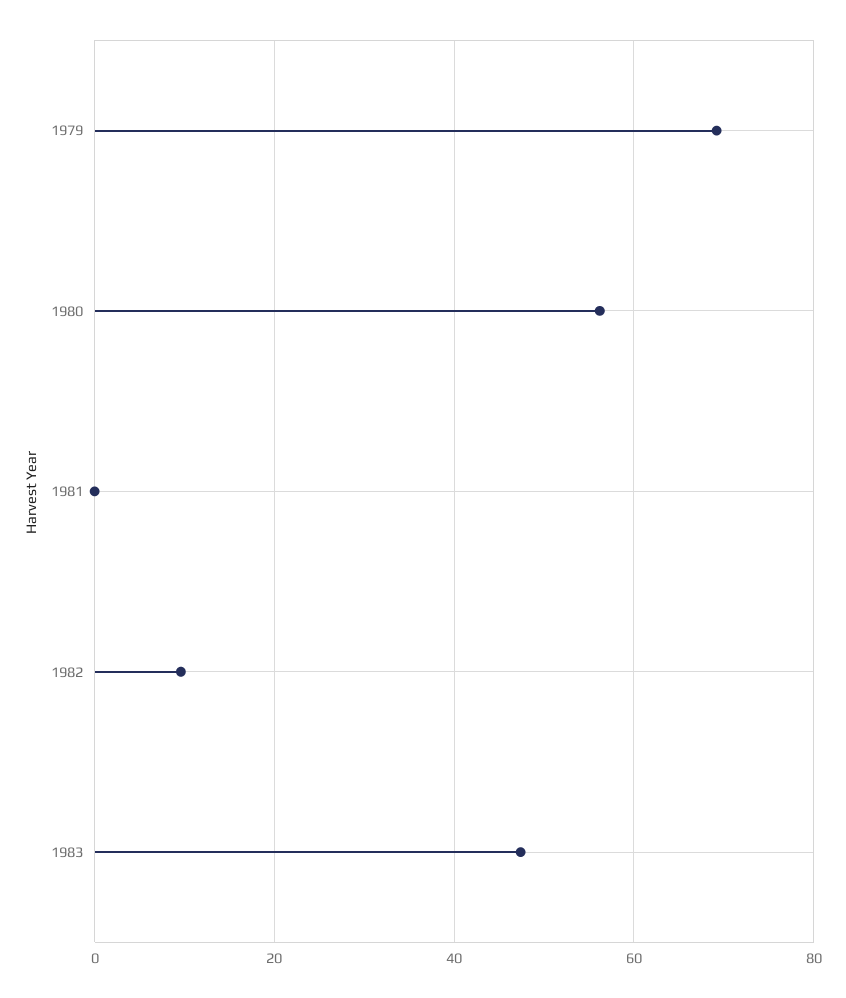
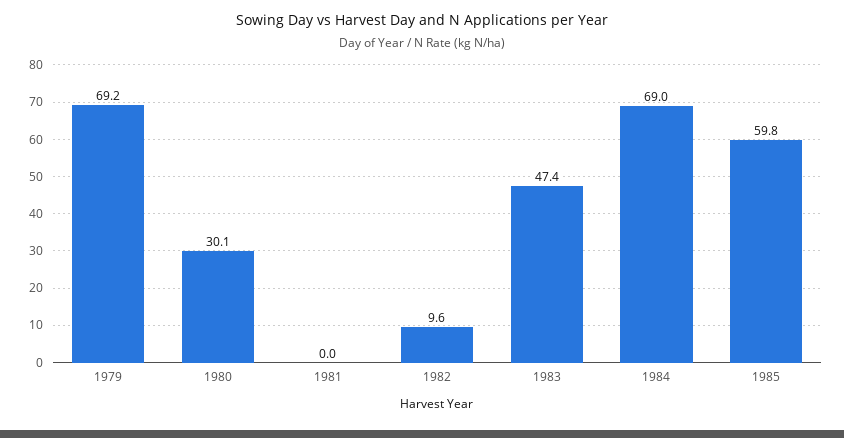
1980: 56 -> 30.1
1984: none -> 69
1985: none -> 59.8

